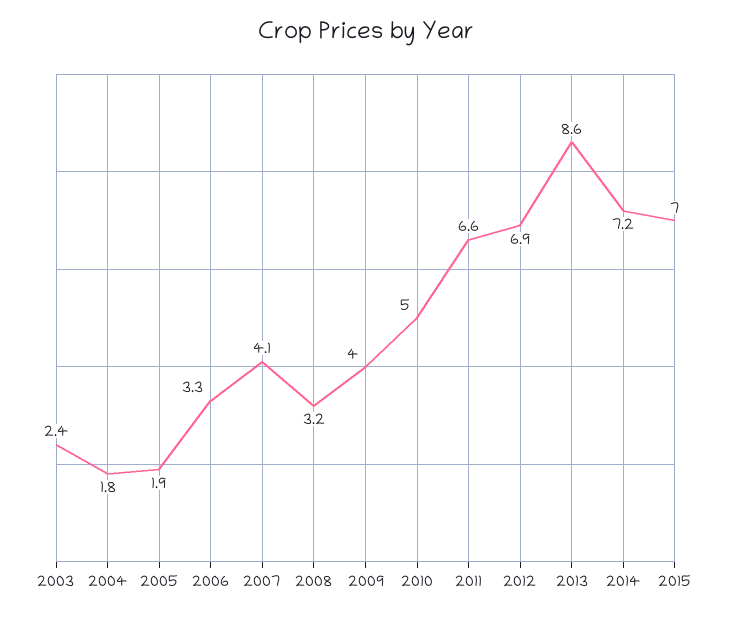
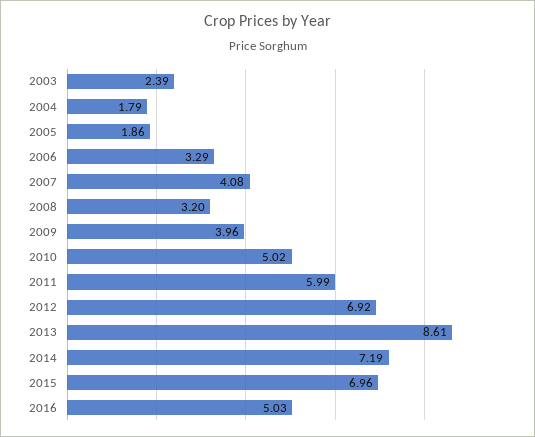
2011: 6.6 -> 5.99
2016: none -> 5.03

